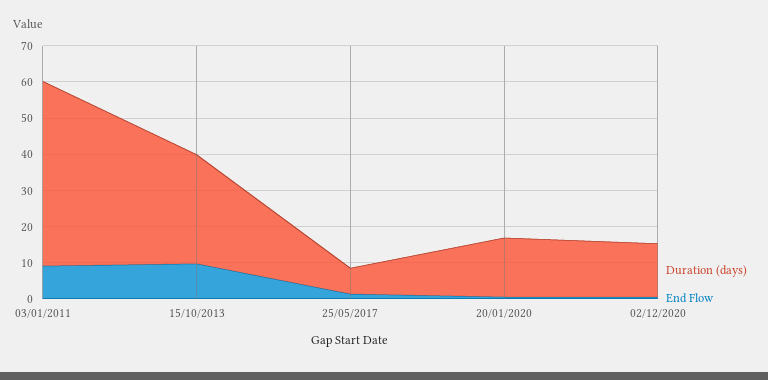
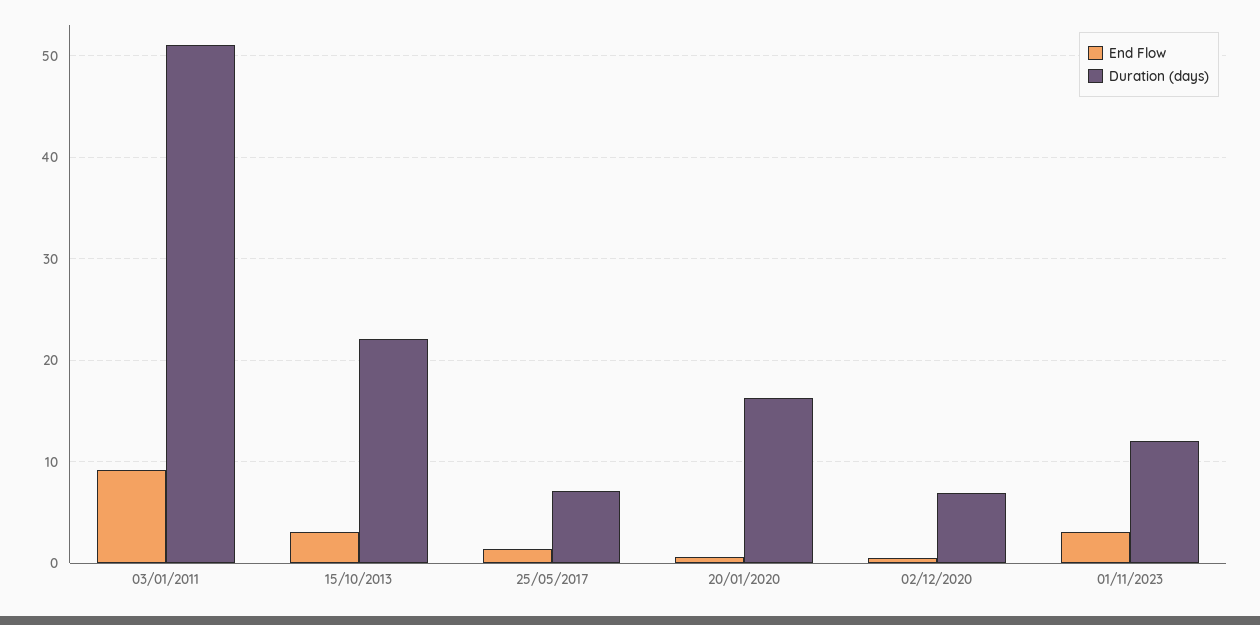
Duration (days), 15/10/2013: 30 -> 22
End Flow, 15/10/2013: 10 -> 3
Duration (days), 02/12/2020: 15 -> 7
End Flow, 01/11/2023: none -> 3
Duration (days), 01/11/2023: none -> 12

